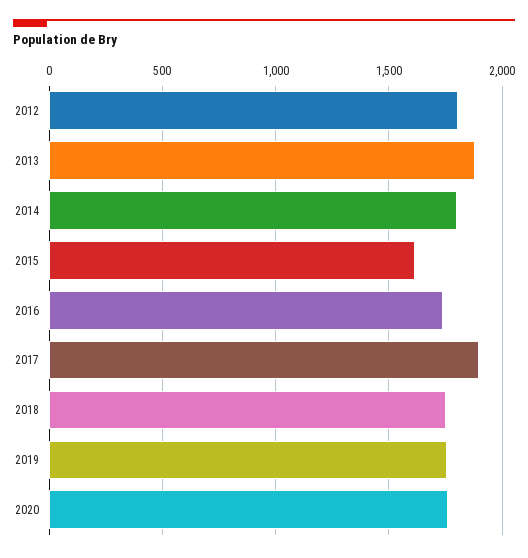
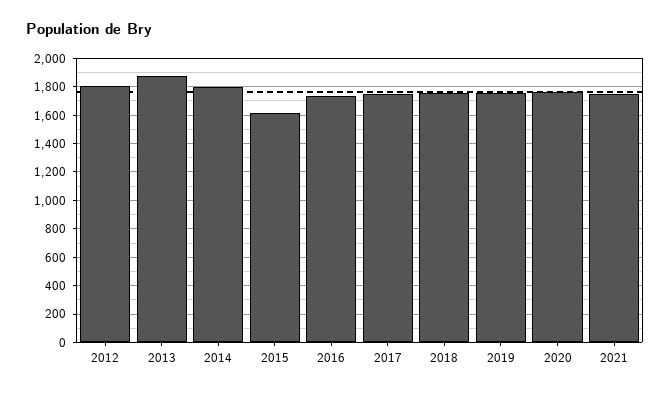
2017: 1900 -> 1750
2021: none -> 1750

